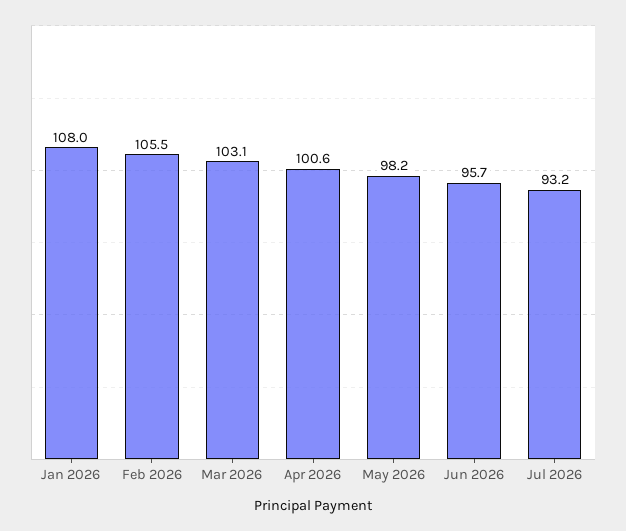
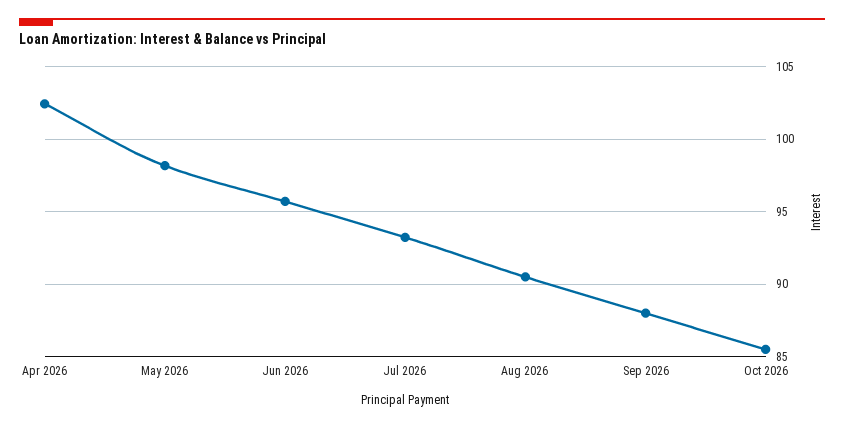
Jan 2026: 108 -> none
Feb 2026: 105.5 -> none
Mar 2026: 103.1 -> none
Apr 2026: 100.6 -> 102.5
Aug 2026: none -> 90.5
Sep 2026: none -> 88
Oct 2026: none -> 85.5

